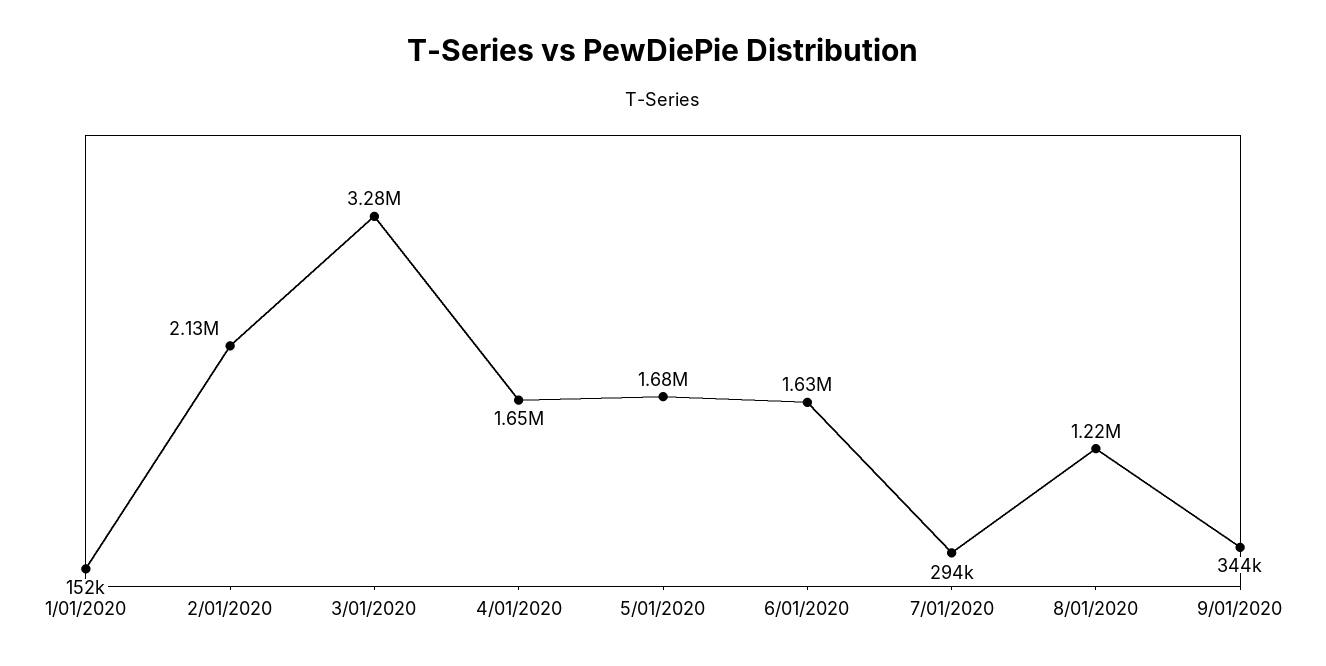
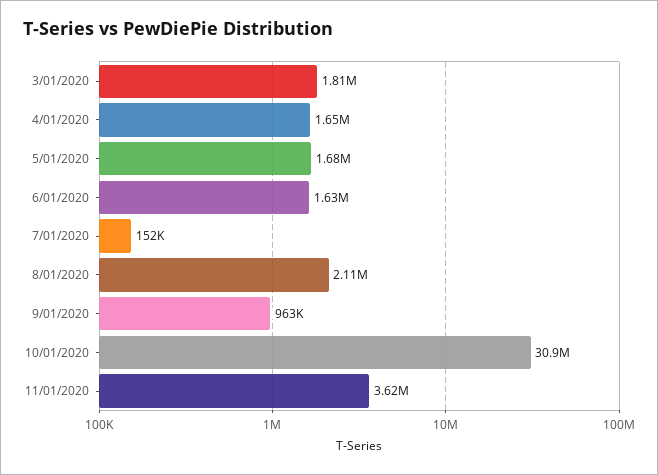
1/01/2020: 152000 -> none
2/01/2020: 2130000 -> none
3/01/2020: 3280000 -> 1810000
7/01/2020: 294000 -> 152000
8/01/2020: 1220000 -> 2110000
9/01/2020: 344000 -> 963000
10/01/2020: none -> 30900000
11/01/2020: none -> 3620000

